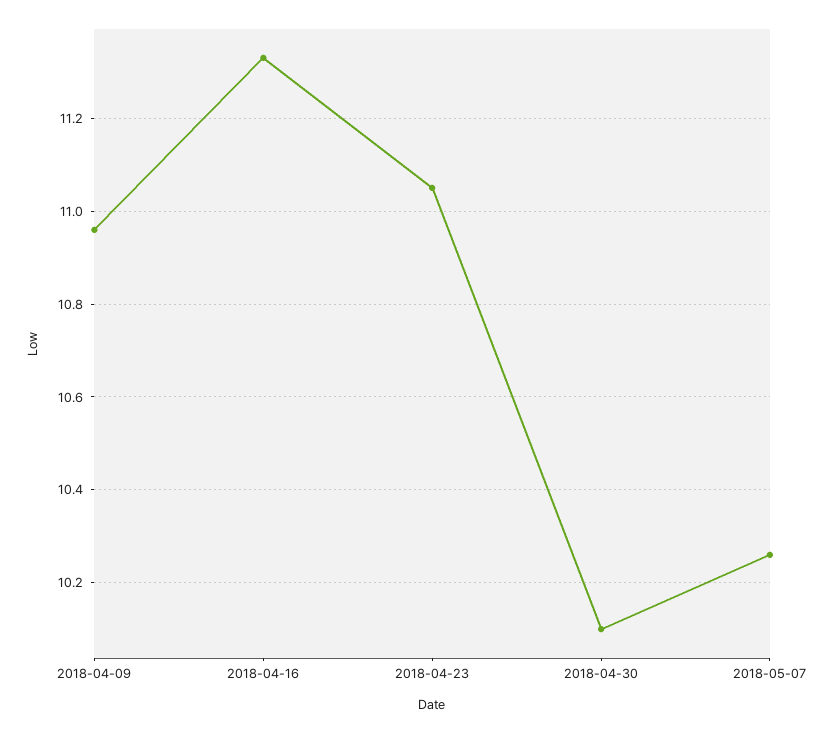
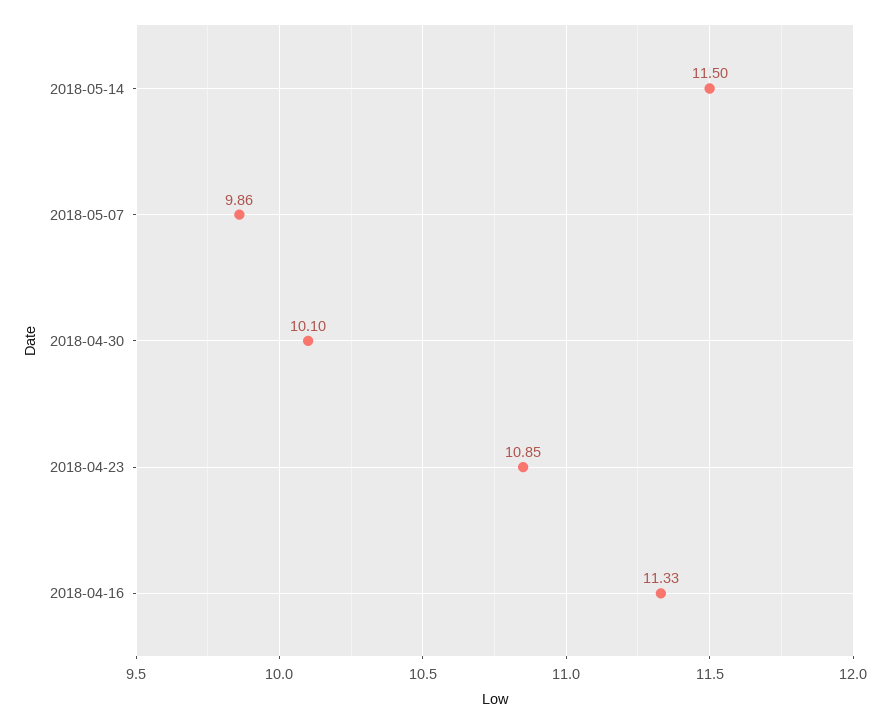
2018-04-09: 10.95 -> none
2018-04-23: 11.05 -> 10.85
2018-05-07: 10.25 -> 9.86
2018-05-14: none -> 11.5

